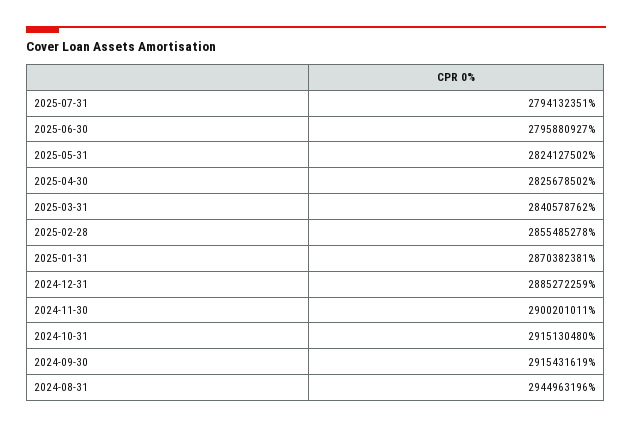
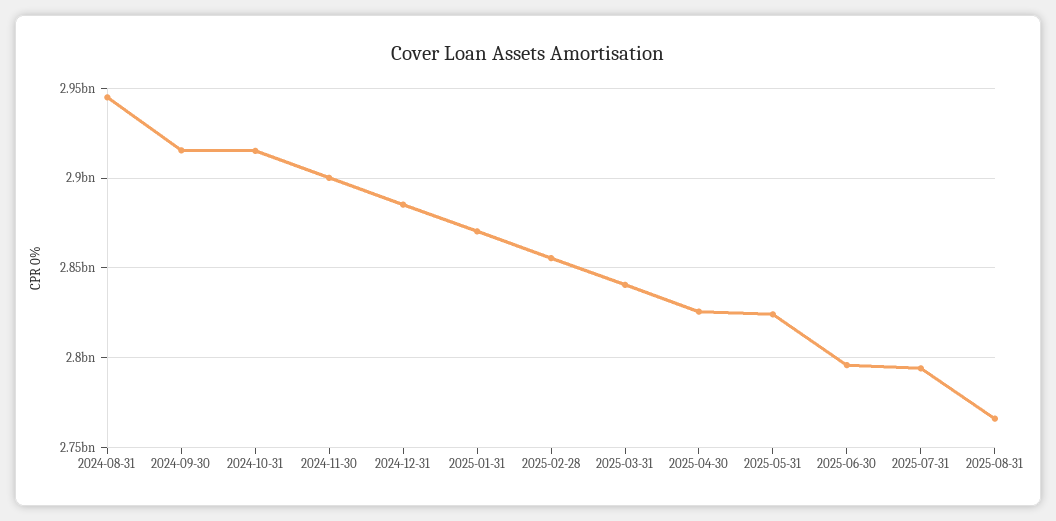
2025-08-31: none -> 2765000000

